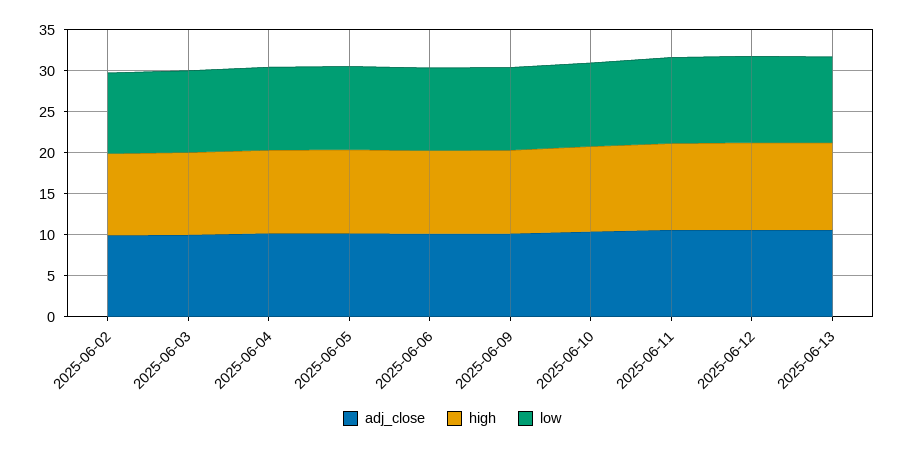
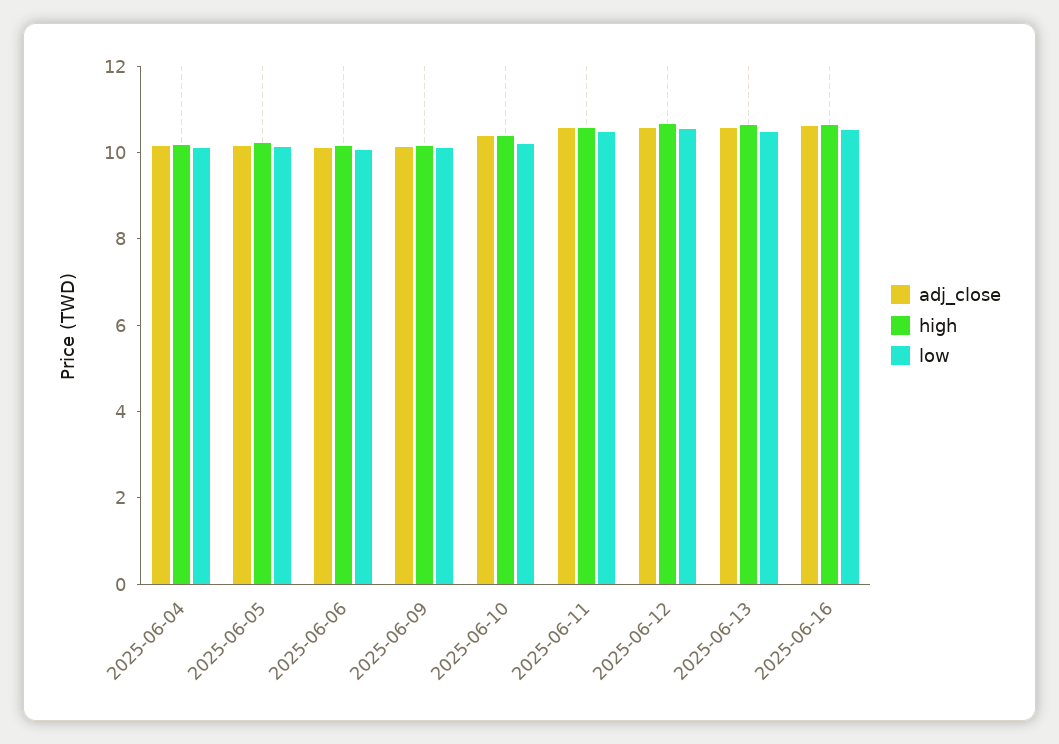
adj_close, 2025-06-02: 10 -> none
high, 2025-06-02: 10 -> none
low, 2025-06-02: 10 -> none
adj_close, 2025-06-03: 10 -> none
high, 2025-06-03: 10 -> none
low, 2025-06-03: 10 -> none
adj_close, 2025-06-16: none -> 10.5
high, 2025-06-16: none -> 10.5
low, 2025-06-16: none -> 10.5

